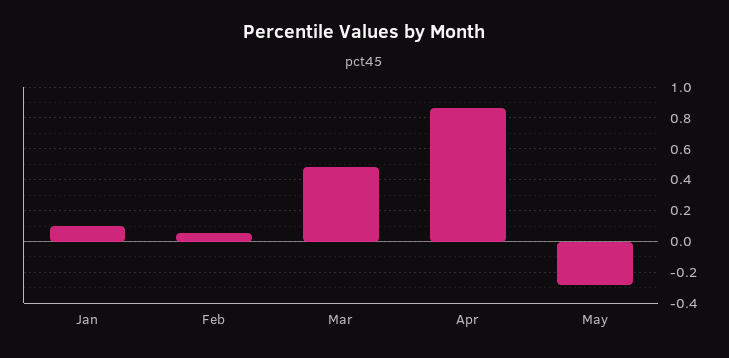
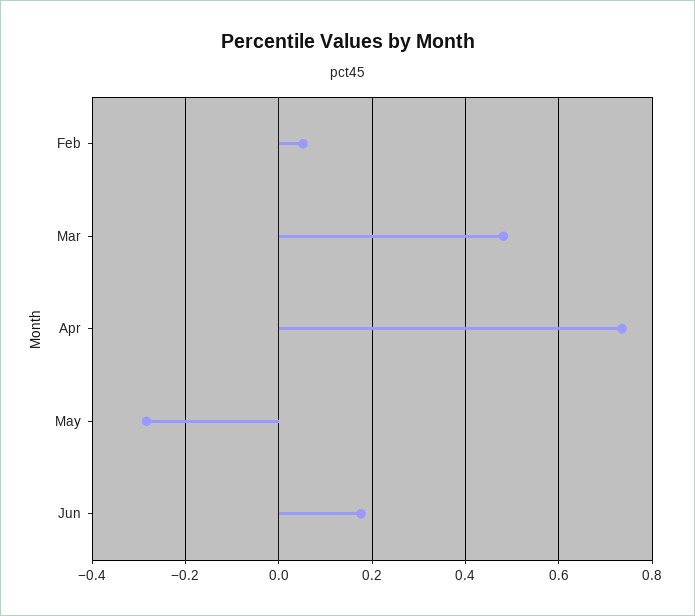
Jan: 0.1 -> none
Apr: 0.85 -> 0.74
Jun: none -> 0.18

